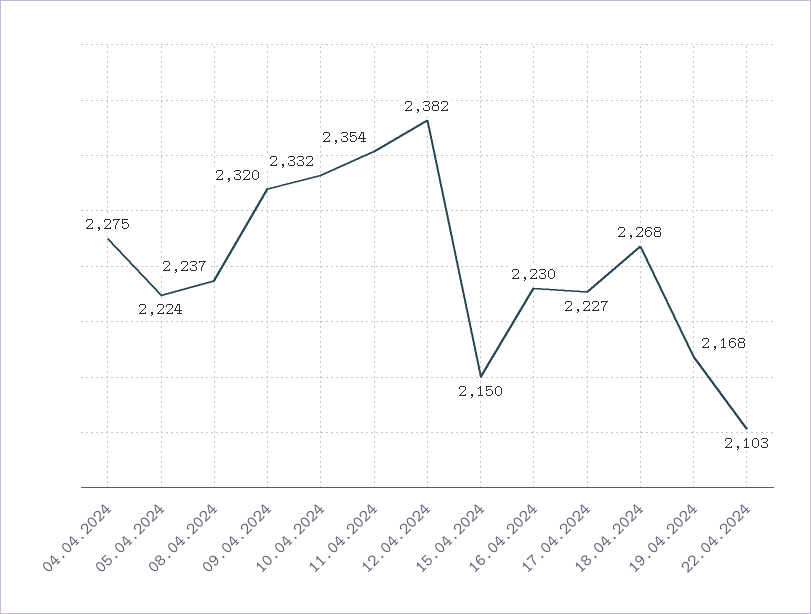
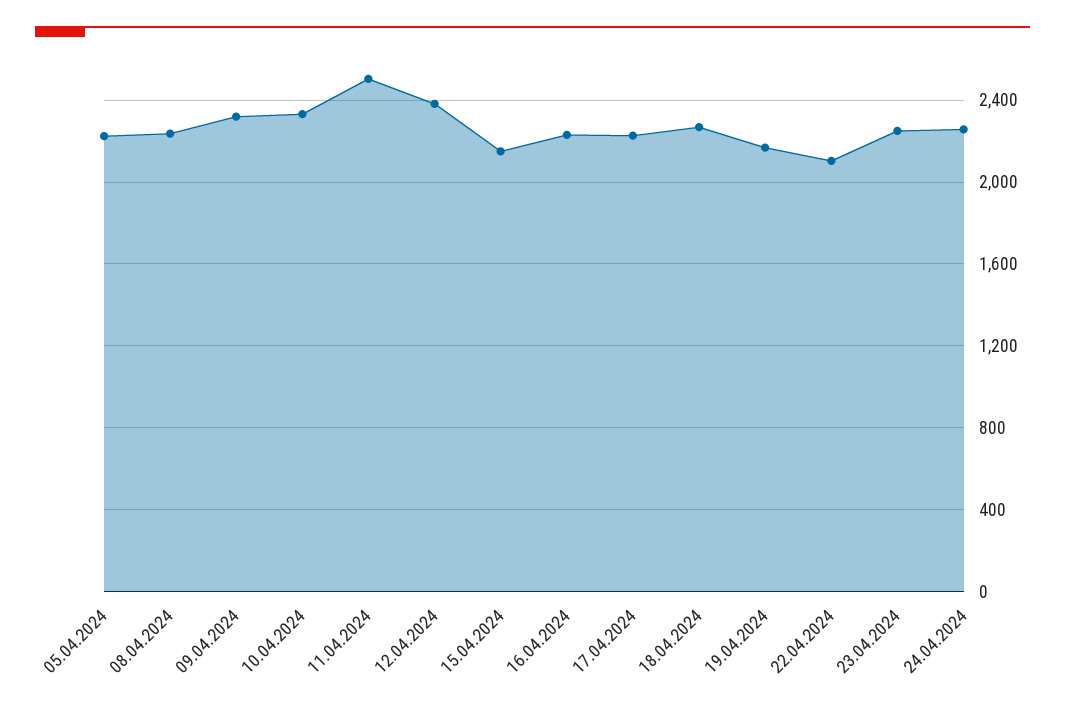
04.04.2024: 2275 -> none
11.04.2024: 2354 -> 2500
23.04.2024: none -> 2250
24.04.2024: none -> 2250

